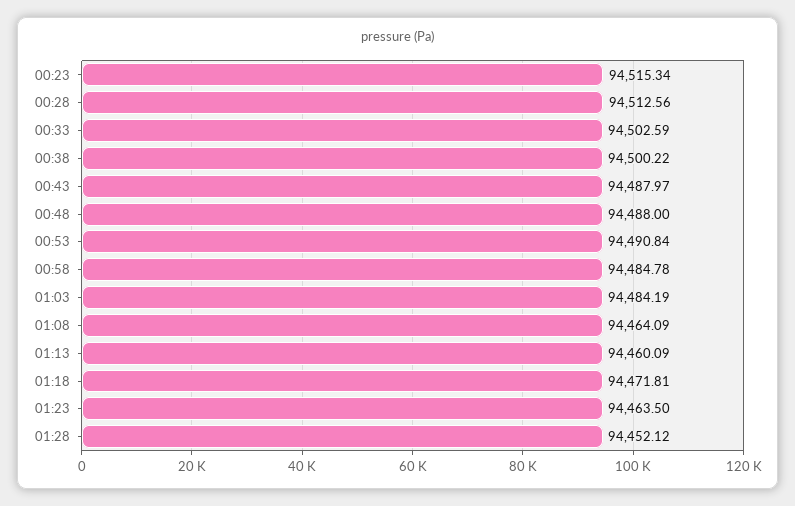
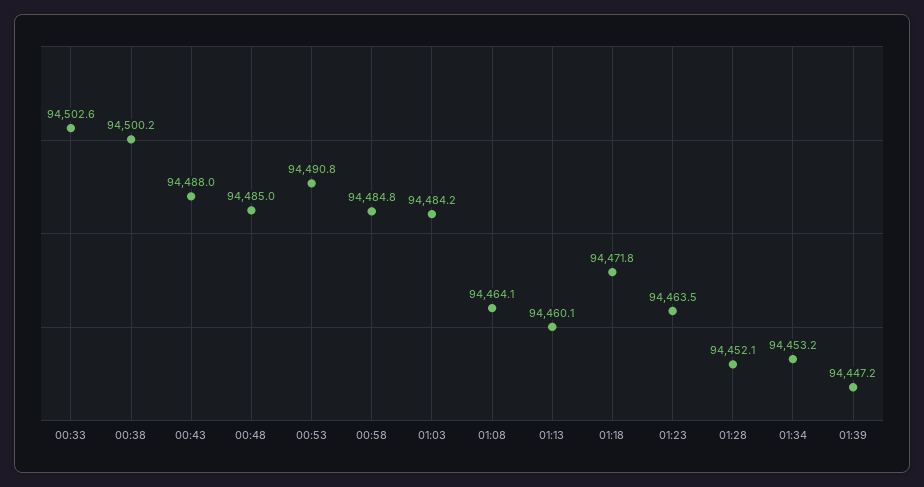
00:23: 94515.34 -> none
00:28: 94512.56 -> none
00:48: 94488 -> 94485
01:34: none -> 94453.2
01:39: none -> 94447.2

